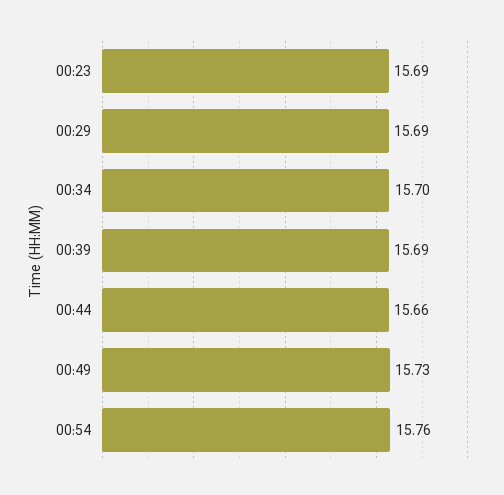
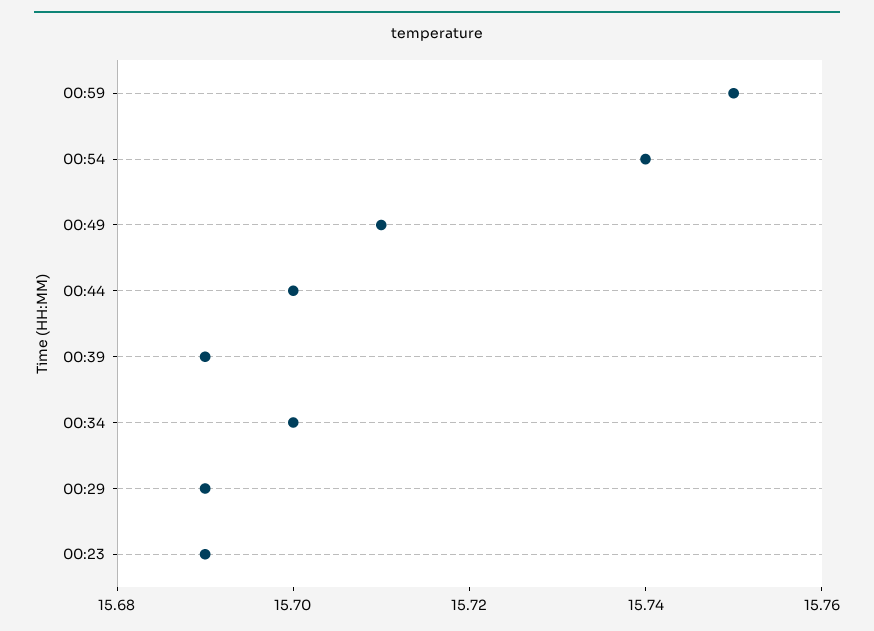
00:44: 15.66 -> 15.7
00:49: 15.73 -> 15.71
00:54: 15.76 -> 15.74
00:59: none -> 15.75

